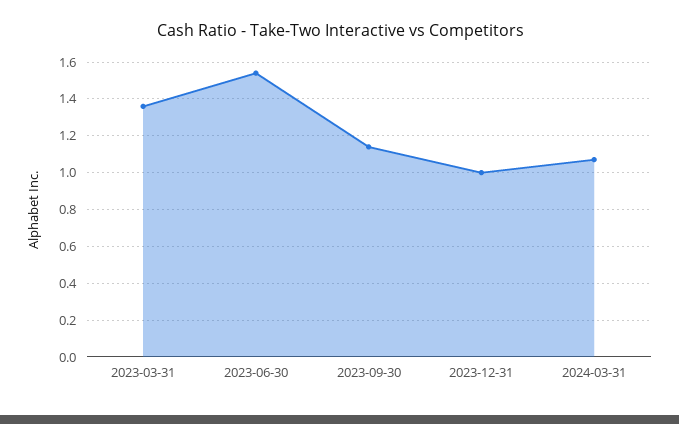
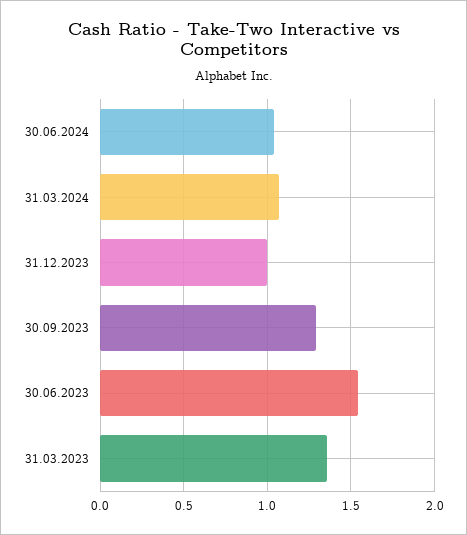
2023-09-30: 1.15 -> 1.3
30.06.2024: none -> 1.05

